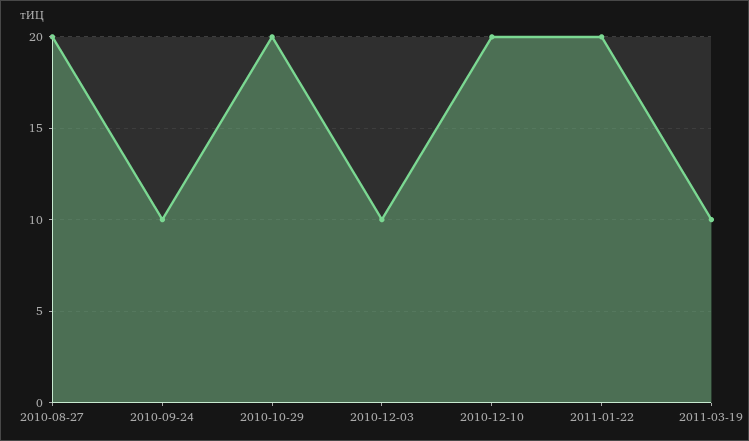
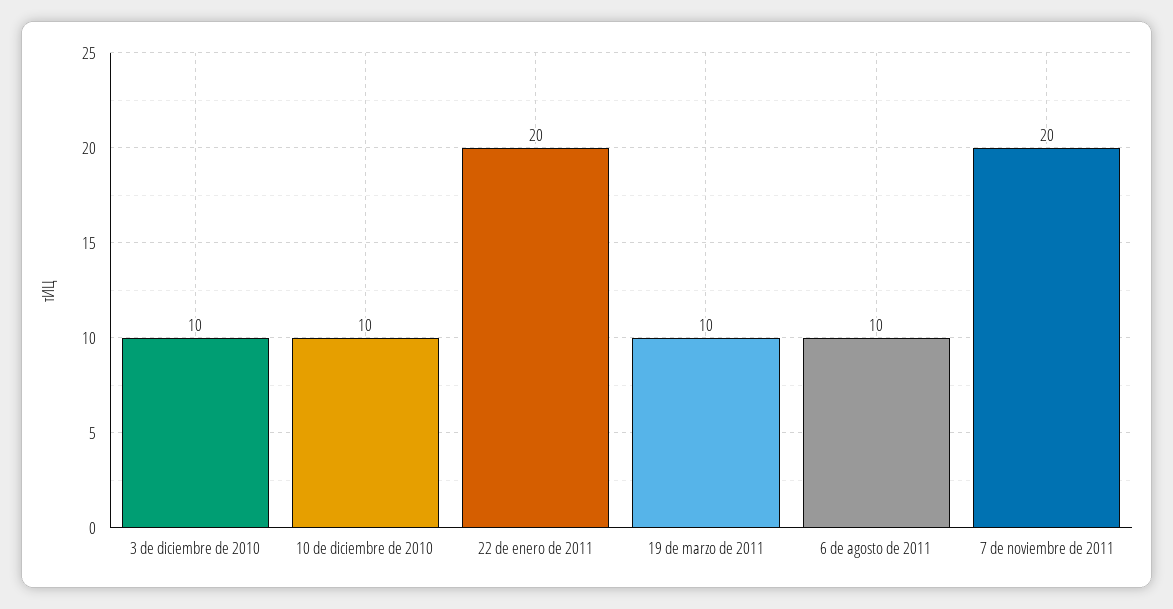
2010-08-27: 20 -> none
2010-09-24: 10 -> none
2010-10-29: 20 -> none
2010-12-10: 20 -> 10
6 de agosto de 2011: none -> 10
7 de noviembre de 2011: none -> 20

